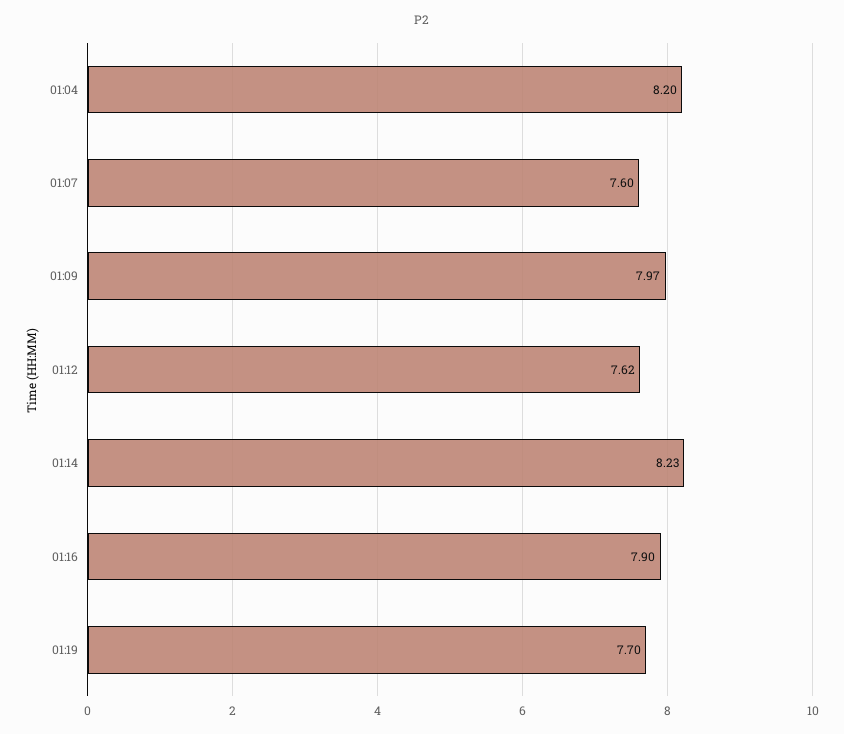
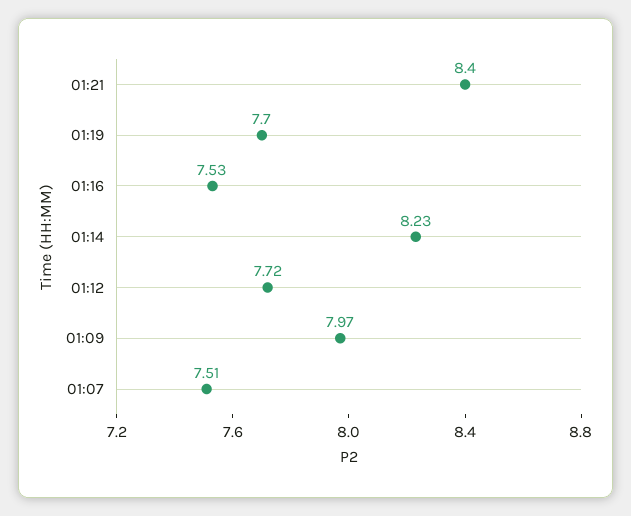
01:04: 8.2 -> none
01:07: 7.6 -> 7.51
01:12: 7.62 -> 7.72
01:16: 7.9 -> 7.53
01:21: none -> 8.4

